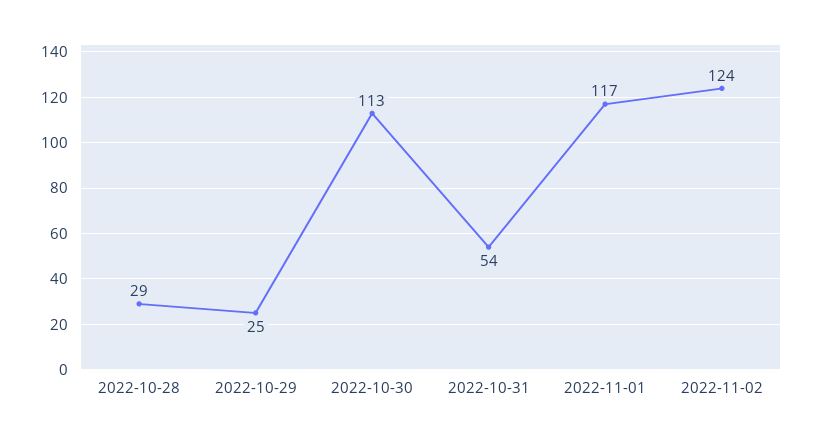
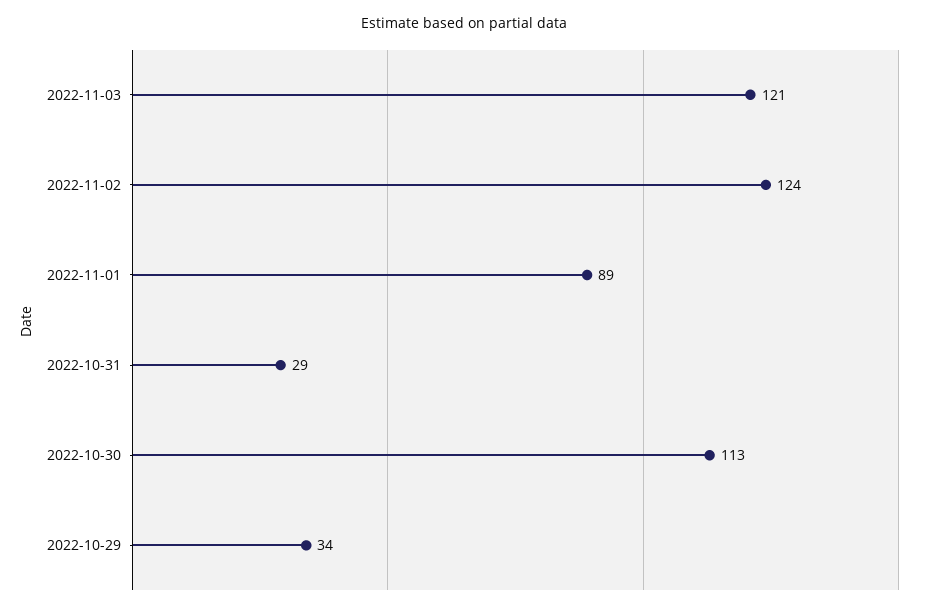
2022-10-28: 29 -> none
2022-10-29: 25 -> 34
2022-10-31: 54 -> 29
2022-11-01: 117 -> 89
2022-11-03: none -> 121

